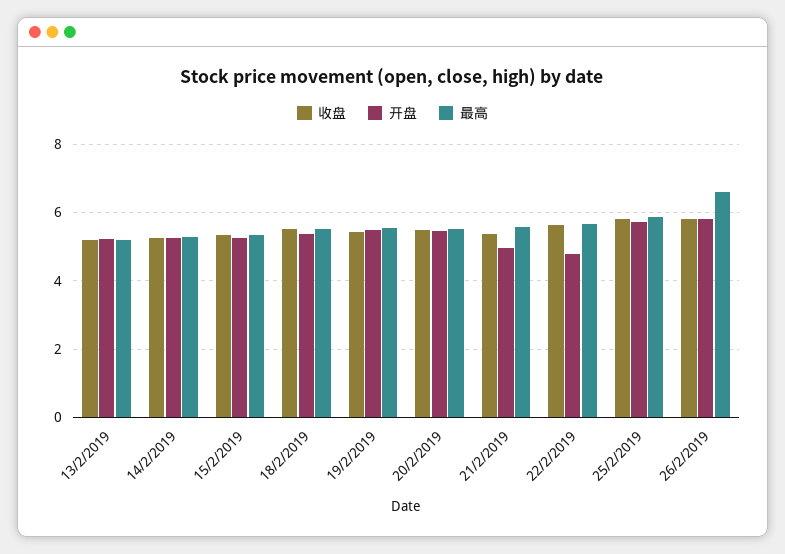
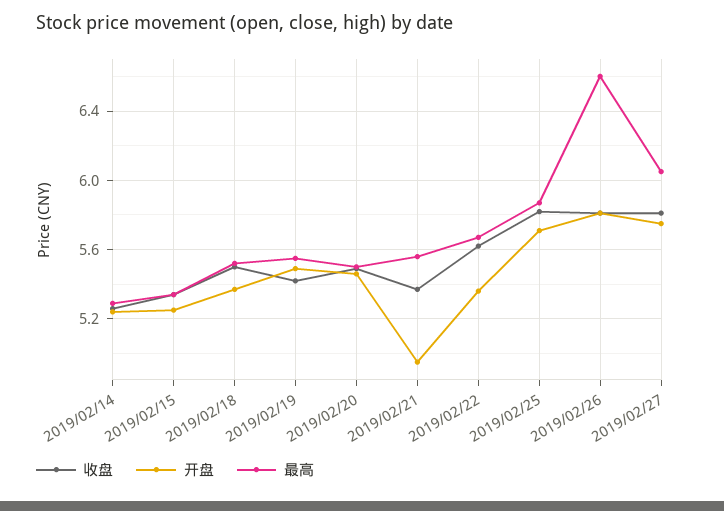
收盘, 13/2/2019: 5.2 -> none
开盘, 13/2/2019: 5.2 -> none
最高, 13/2/2019: 5.2 -> none
开盘, 22/2/2019: 4.8 -> 5.35
收盘, 2019/02/27: none -> 5.8
开盘, 2019/02/27: none -> 5.75
最高, 2019/02/27: none -> 6.05

